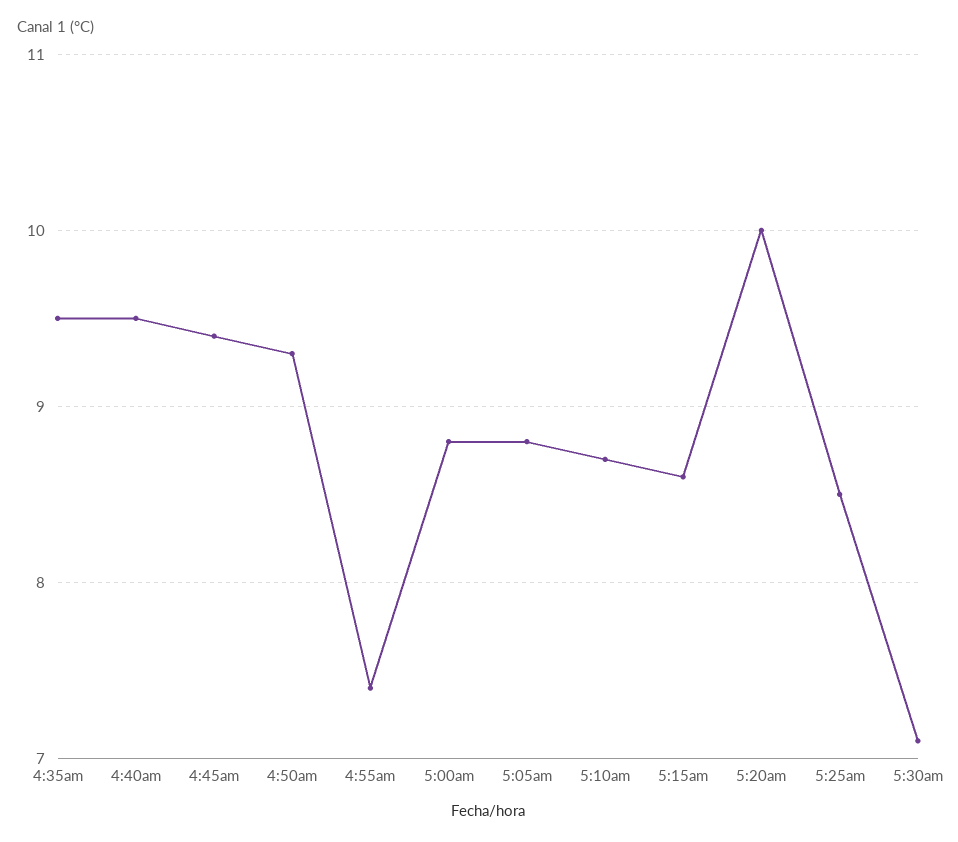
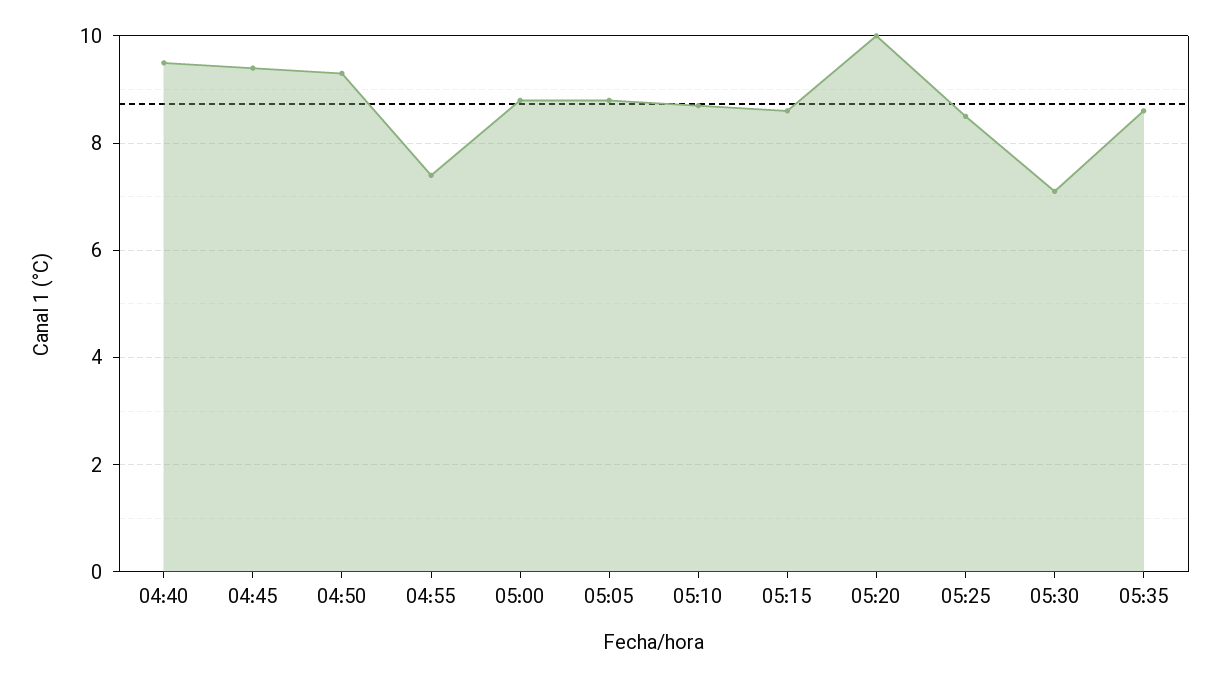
4:35am: 9.5 -> none
05:35: none -> 8.5

